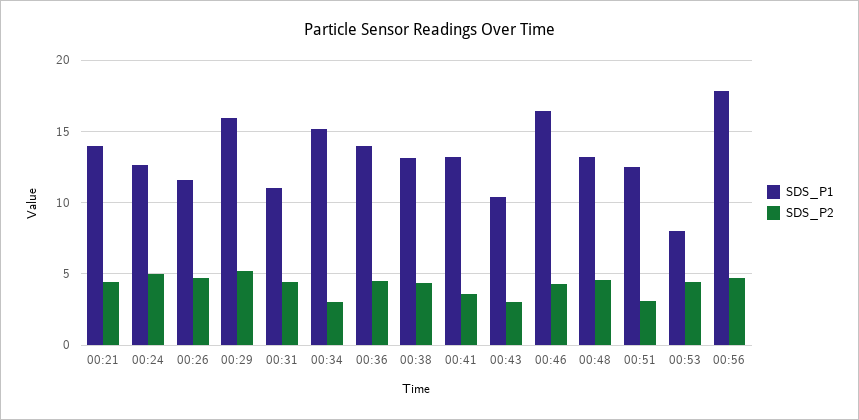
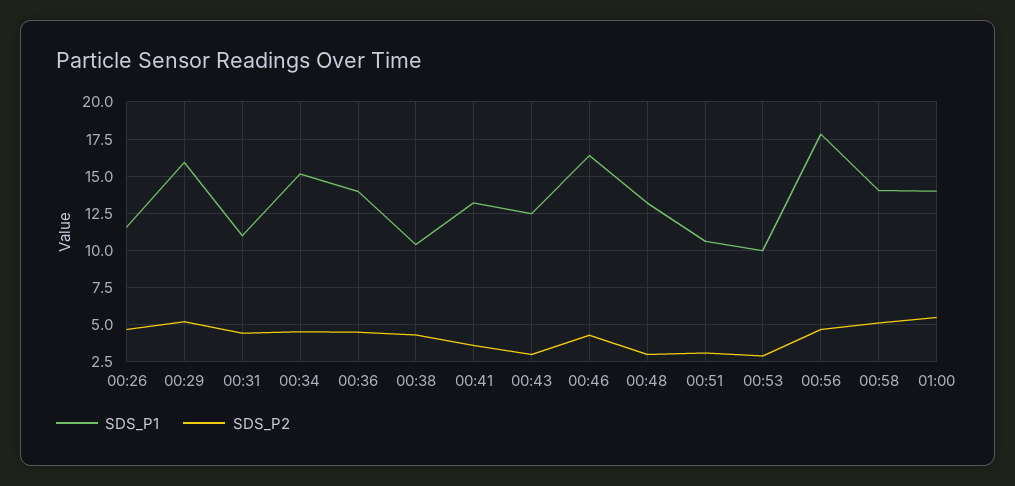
SDS_P1, 00:21: 14 -> none
SDS_P2, 00:21: 4.5 -> none
SDS_P1, 00:24: 12.5 -> none
SDS_P2, 00:24: 5 -> none
SDS_P2, 00:34: 3 -> 4.5
SDS_P1, 00:38: 13 -> 10.5
SDS_P1, 00:43: 10.5 -> 12.5
SDS_P2, 00:48: 4.5 -> 3
SDS_P1, 00:51: 12.5 -> 10.5
SDS_P1, 00:53: 8 -> 10
SDS_P2, 00:53: 4.5 -> 3
SDS_P1, 00:58: none -> 14
SDS_P2, 00:58: none -> 5
SDS_P1, 01:00: none -> 14
SDS_P2, 01:00: none -> 5.5

